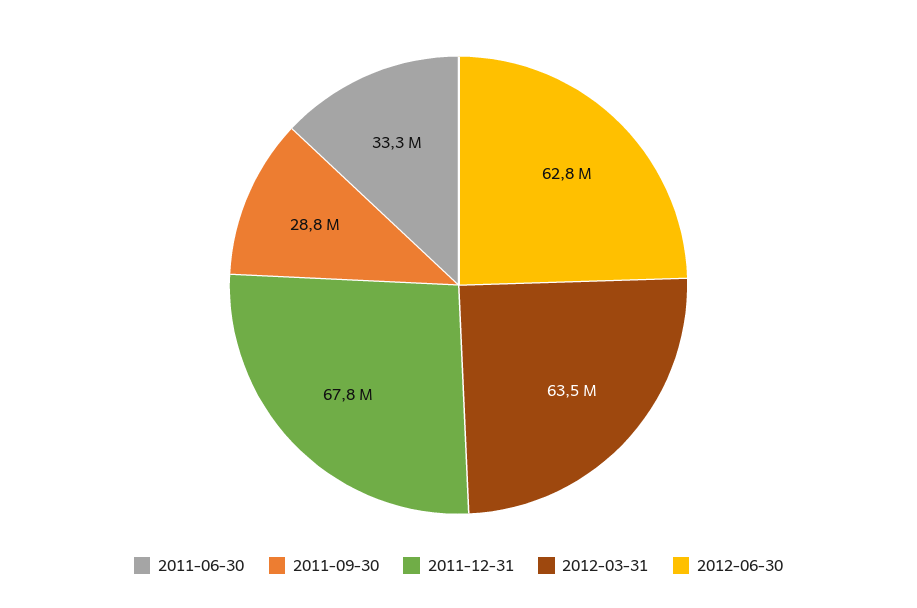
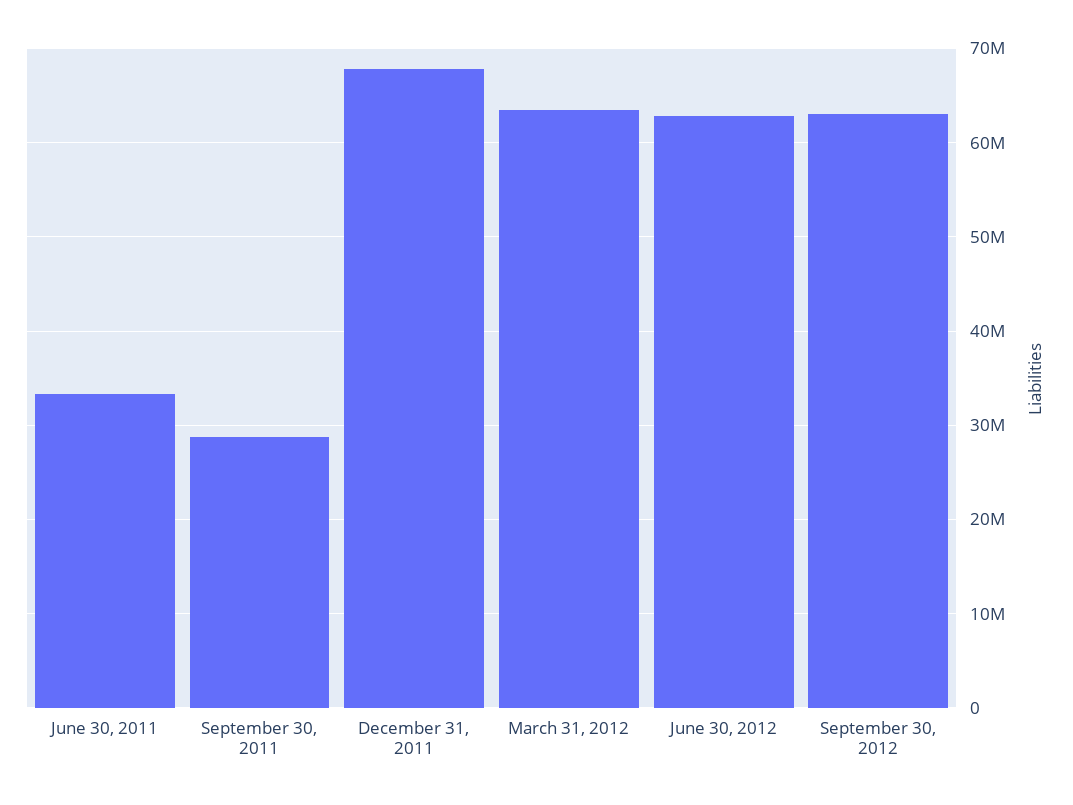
September 30, 2012: none -> 63000000

